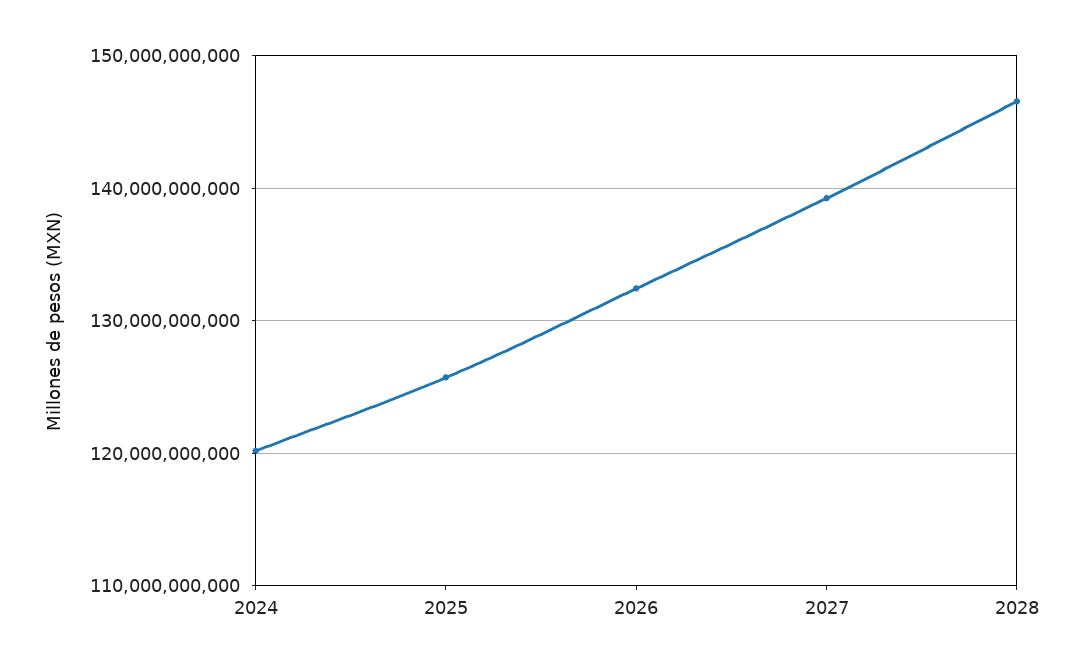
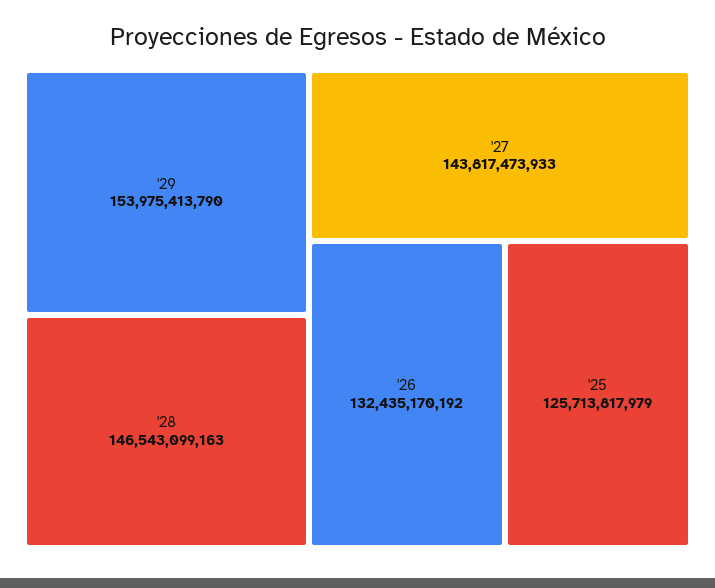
2024: 120000000000 -> none
2027: 139000000000 -> 143817473933
'29: none -> 153975413790

